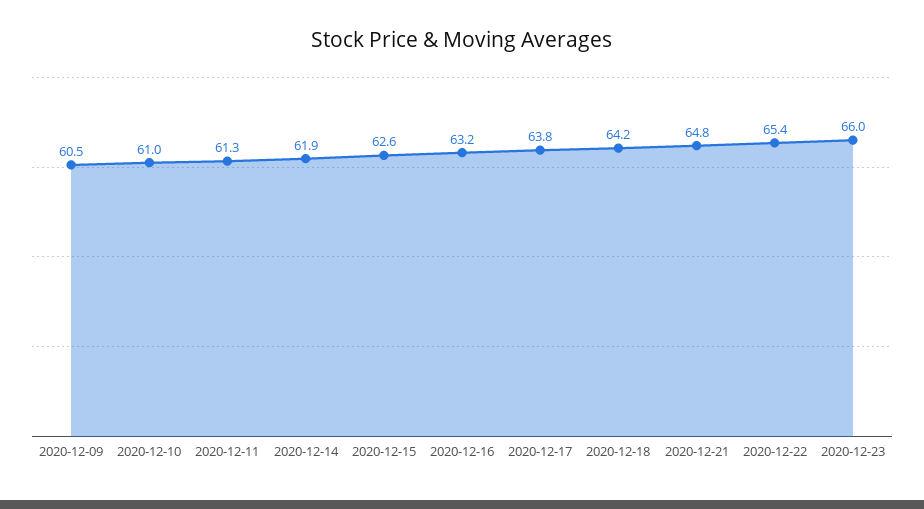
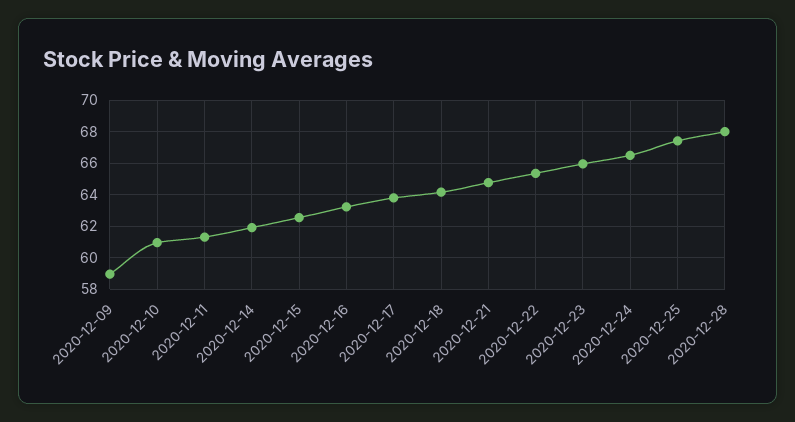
2020-12-09: 60.5 -> 59
2020-12-24: none -> 66.5
2020-12-25: none -> 67.5
2020-12-28: none -> 68

